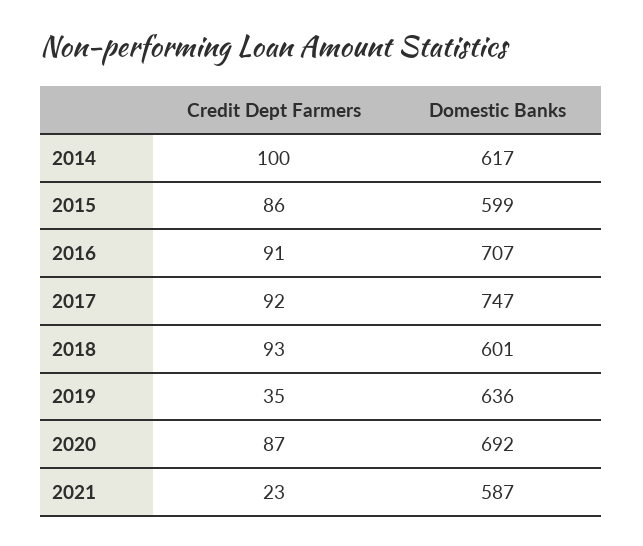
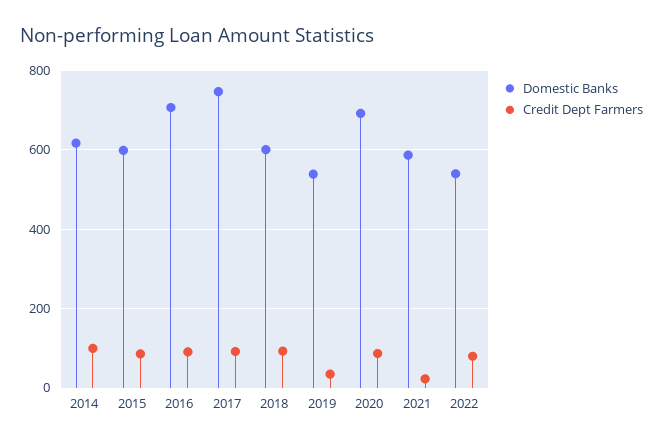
Domestic Banks, 2019: 636 -> 540
Domestic Banks, 2022: none -> 540
Credit Dept Farmers, 2022: none -> 80

